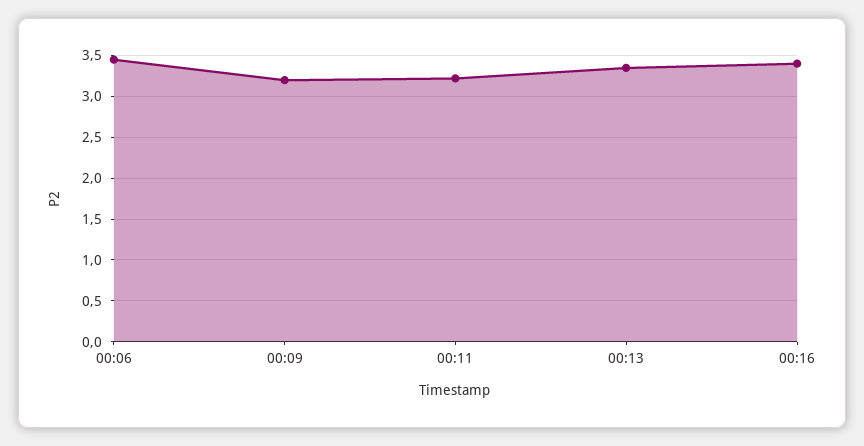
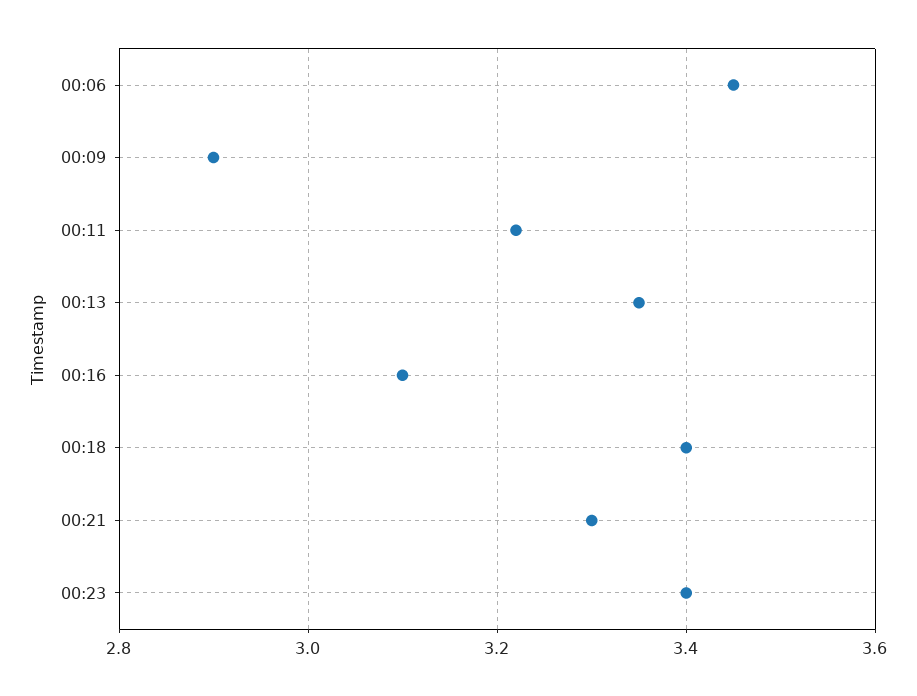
00:09: 3.2 -> 2.9
00:16: 3.4 -> 3.1
00:18: none -> 3.4
00:21: none -> 3.3
00:23: none -> 3.4

